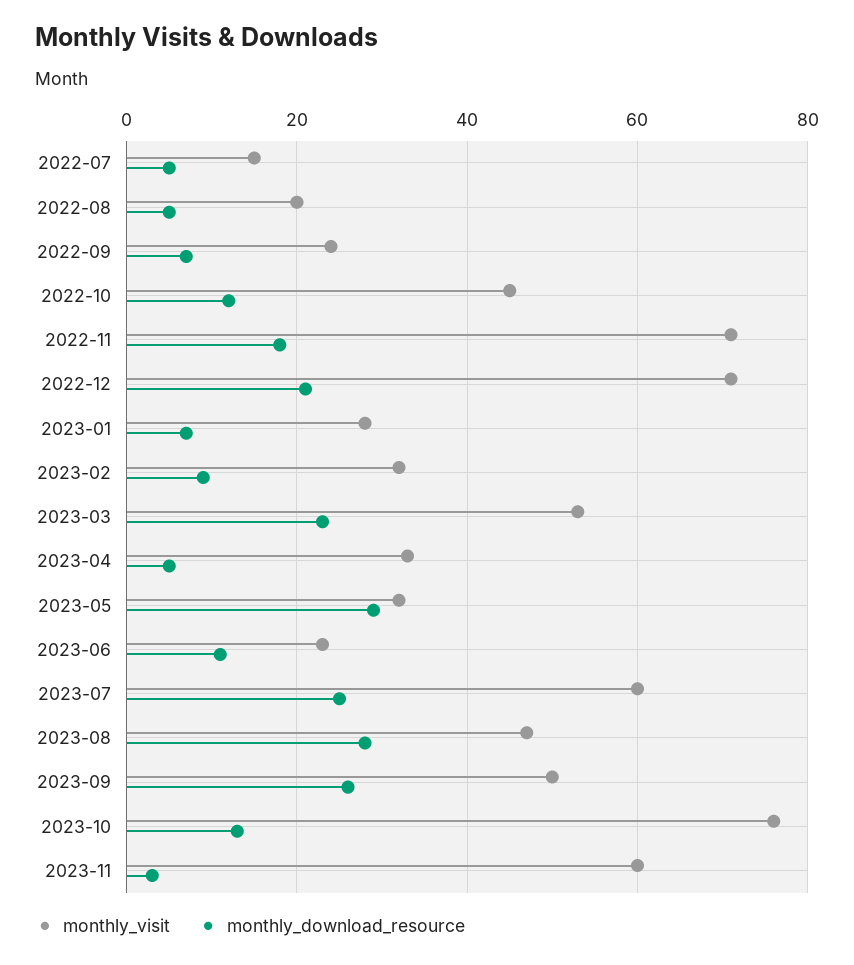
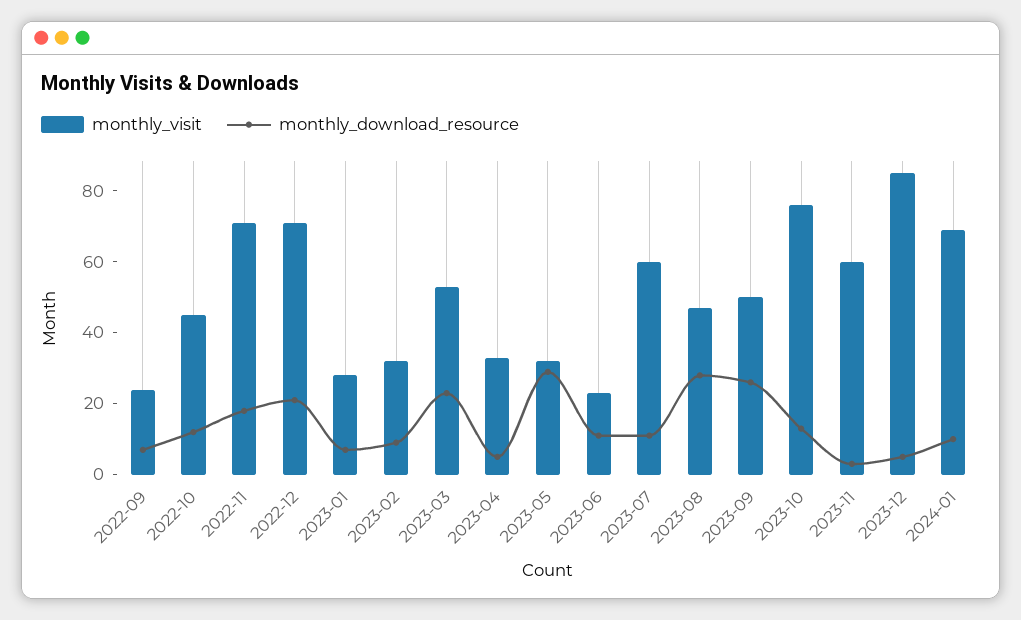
monthly_visit, 2022-07: 15 -> none
monthly_download_resource, 2022-07: 5 -> none
monthly_visit, 2022-08: 20 -> none
monthly_download_resource, 2022-08: 5 -> none
monthly_download_resource, 2023-07: 25 -> 10
monthly_visit, 2023-12: none -> 85
monthly_download_resource, 2023-12: none -> 5
monthly_visit, 2024-01: none -> 70
monthly_download_resource, 2024-01: none -> 10

